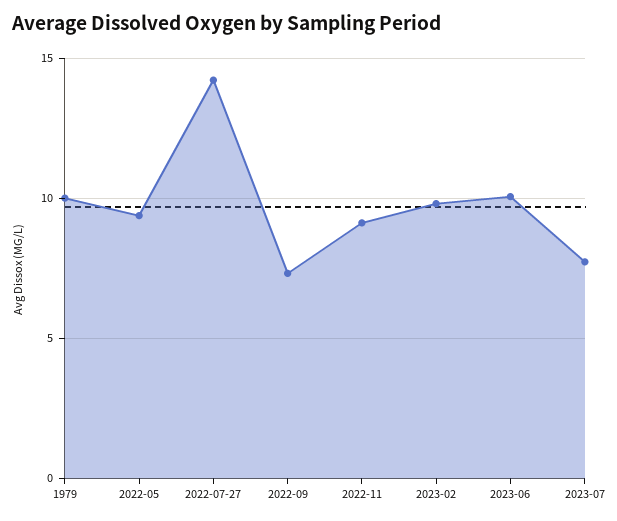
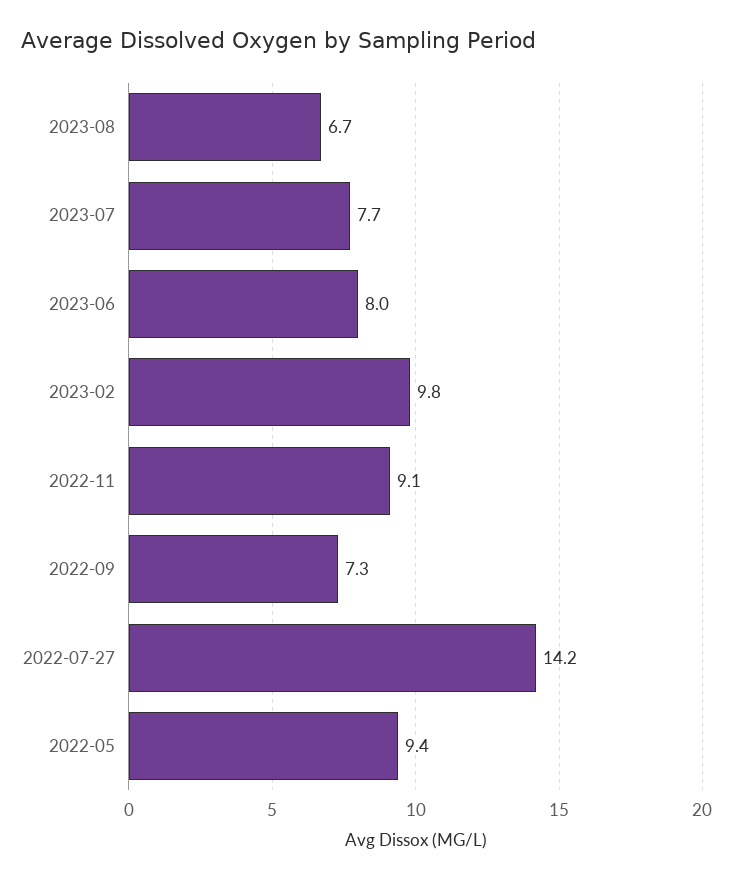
1979: 10 -> none
2023-06: 10 -> 8
2023-08: none -> 6.7

